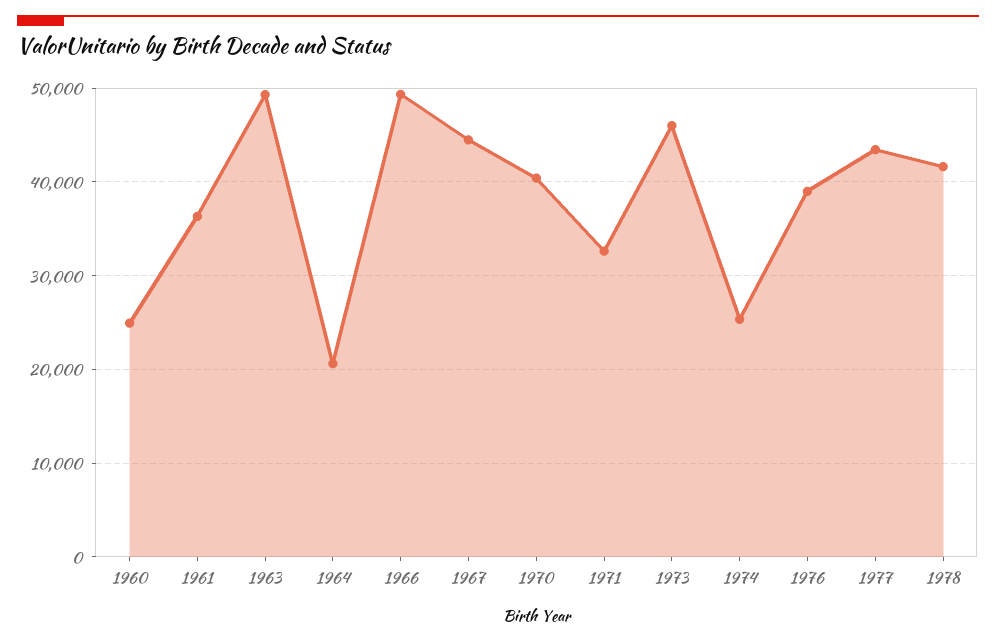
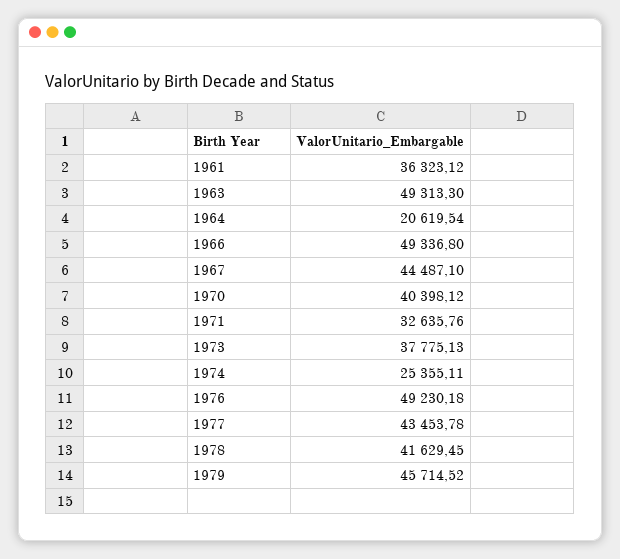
1960: 25000 -> none
1973: 46000 -> 37775.13
1976: 39000 -> 49230.18
1979: none -> 45714.52

